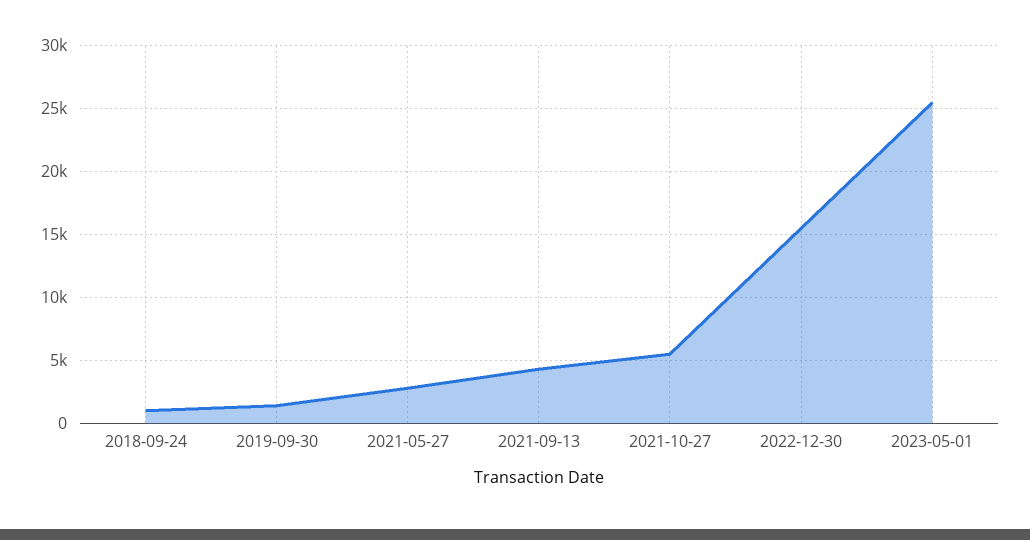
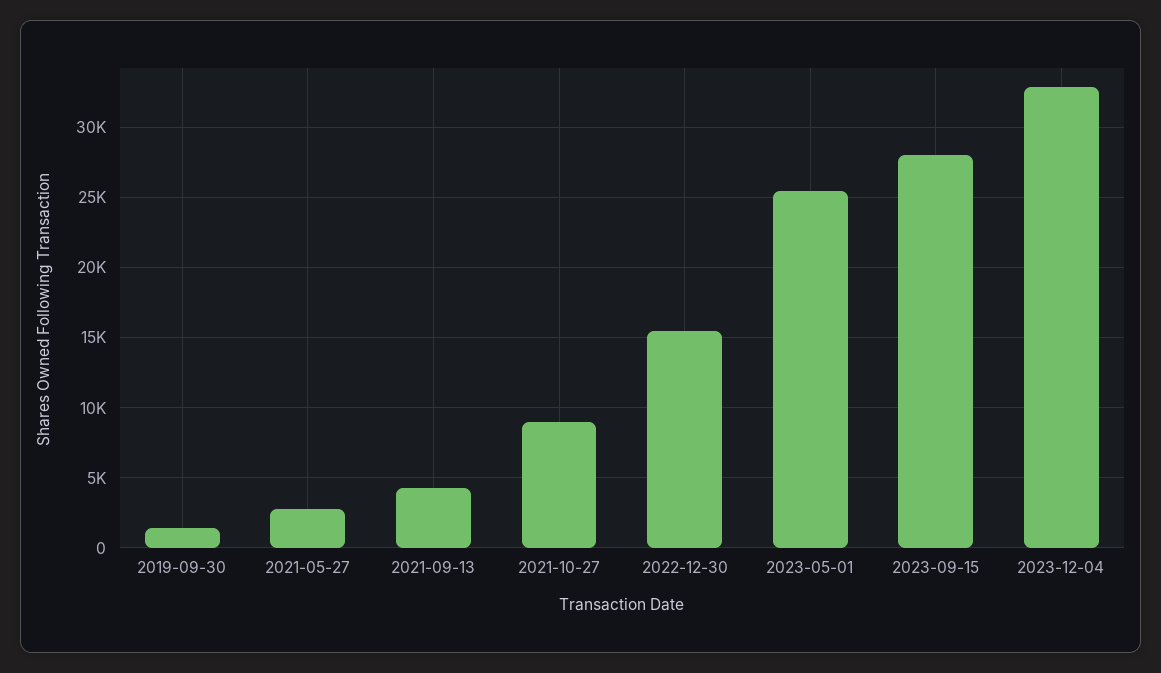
2018-09-24: 1000 -> none
2021-10-27: 5500 -> 9000
2023-09-15: none -> 28000
2023-12-04: none -> 33000

